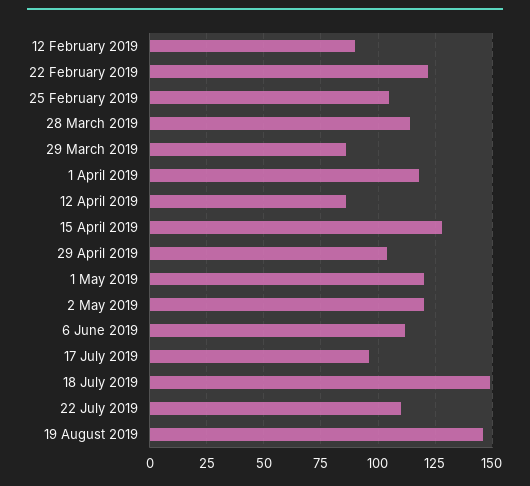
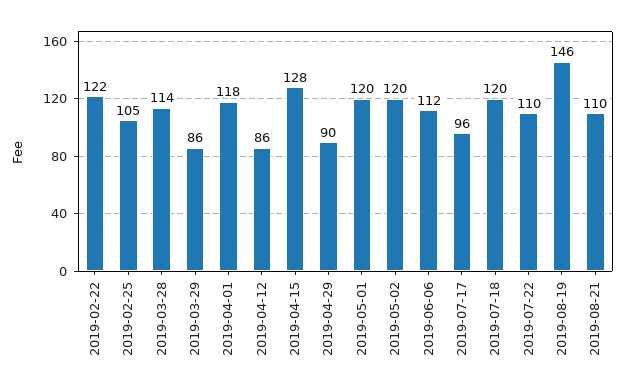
12 February 2019: 90 -> none
29 April 2019: 105 -> 90
18 July 2019: 150 -> 120
2019-08-21: none -> 110

